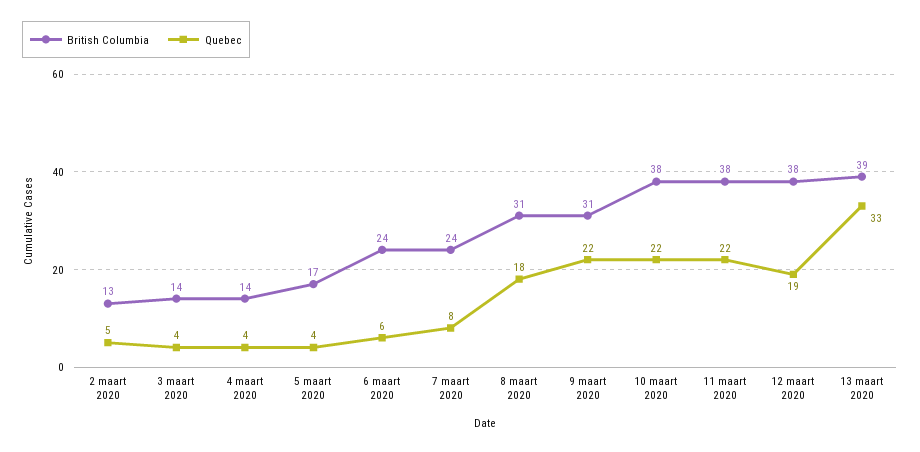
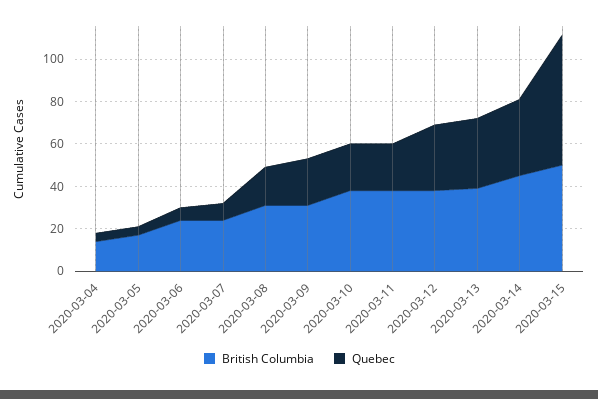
British Columbia, 2 maart 2020: 13 -> none
Quebec, 2 maart 2020: 5 -> none
British Columbia, 3 maart 2020: 14 -> none
Quebec, 3 maart 2020: 4 -> none
Quebec, 12 maart 2020: 19 -> 30
British Columbia, 2020-03-14: none -> 45
Quebec, 2020-03-14: none -> 35
British Columbia, 2020-03-15: none -> 50
Quebec, 2020-03-15: none -> 60

